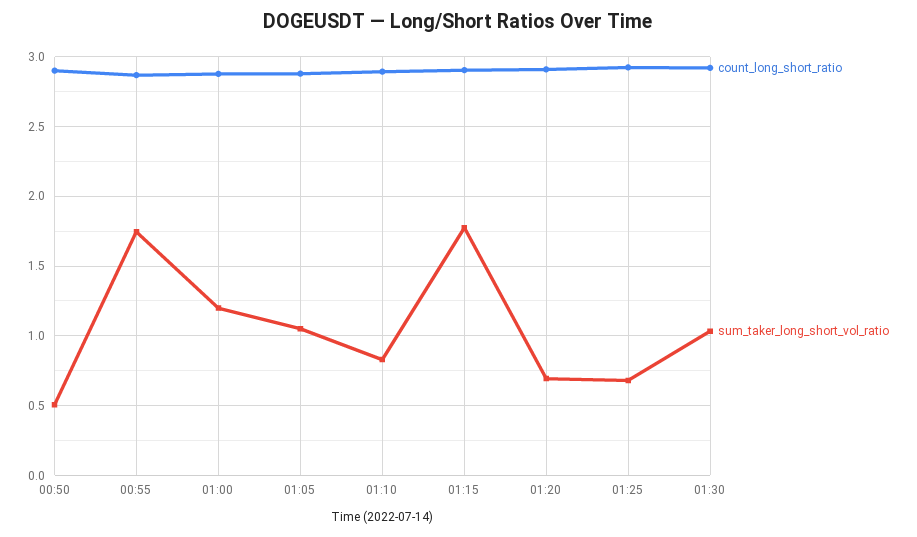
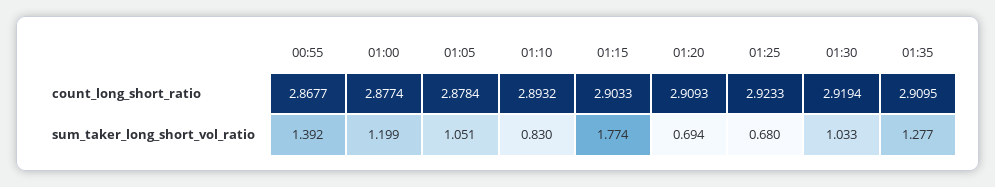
count_long_short_ratio, 00:50: 2.9 -> none
sum_taker_long_short_vol_ratio, 00:50: 0.5 -> none
sum_taker_long_short_vol_ratio, 00:55: 1.75 -> 1.392
count_long_short_ratio, 01:35: none -> 2.9095
sum_taker_long_short_vol_ratio, 01:35: none -> 1.277

